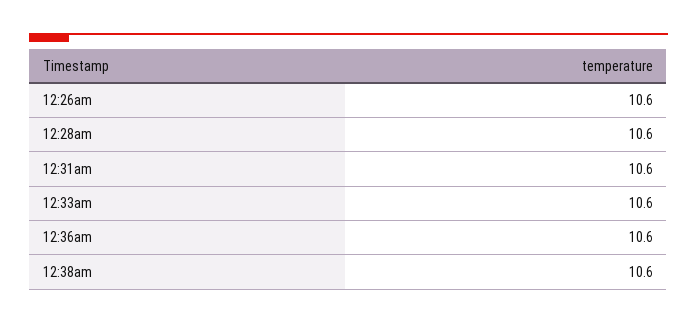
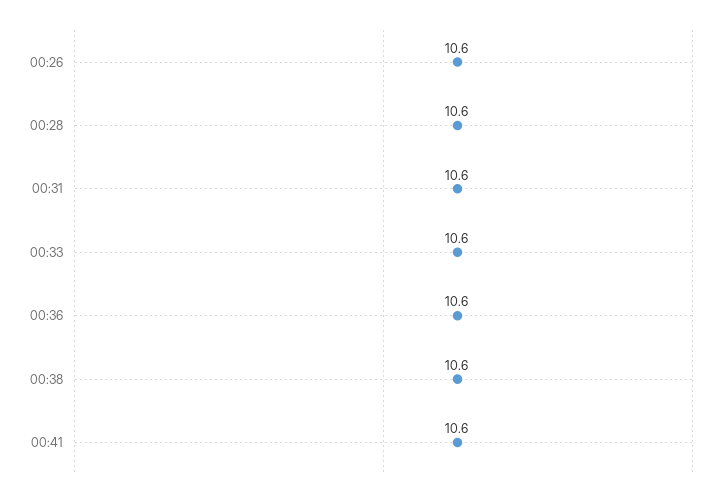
00:41: none -> 10.6

